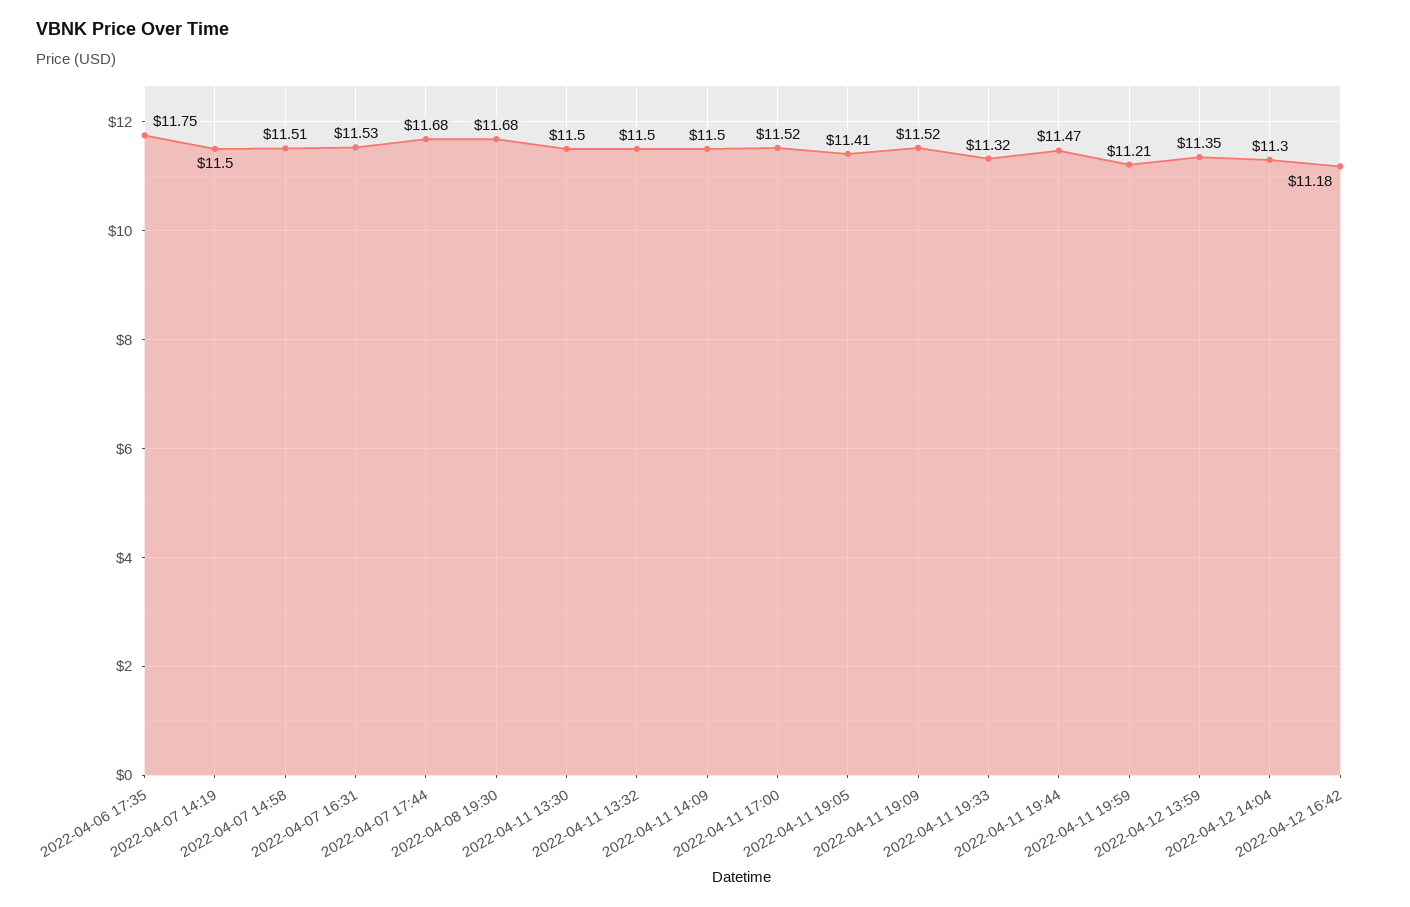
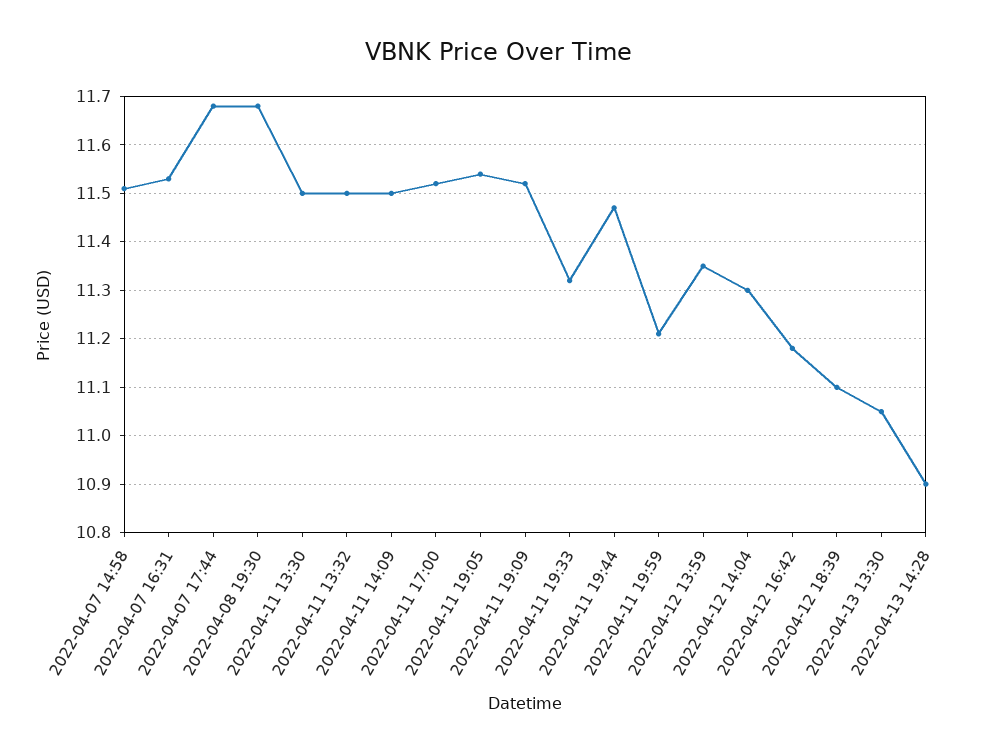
2022-04-06 17:35: 11.75 -> none
2022-04-07 14:19: 11.5 -> none
2022-04-11 19:05: 11.41 -> 11.55
2022-04-12 18:39: none -> 11.1
2022-04-13 13:30: none -> 11.05
2022-04-13 14:28: none -> 10.9

